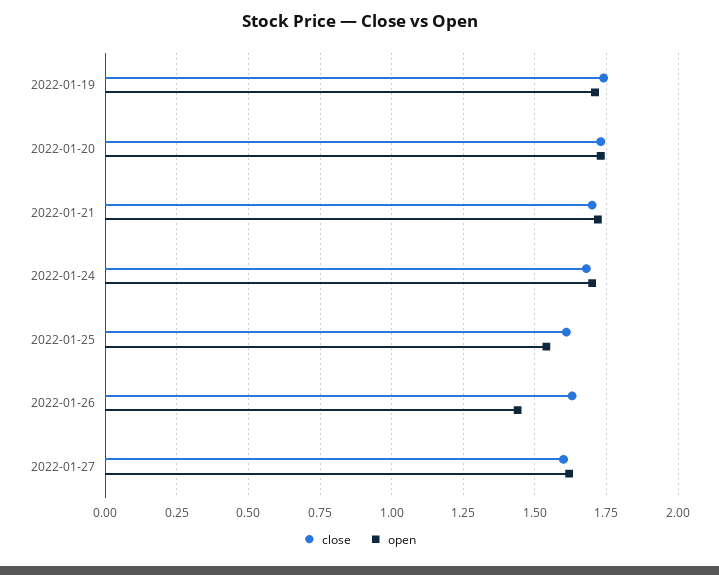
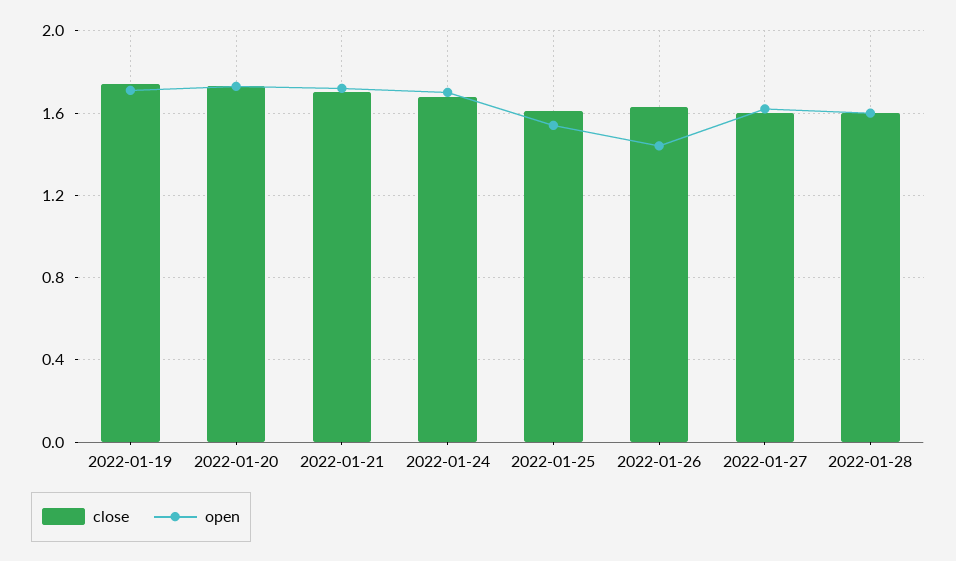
close, 2022-01-28: none -> 1.6
open, 2022-01-28: none -> 1.6

